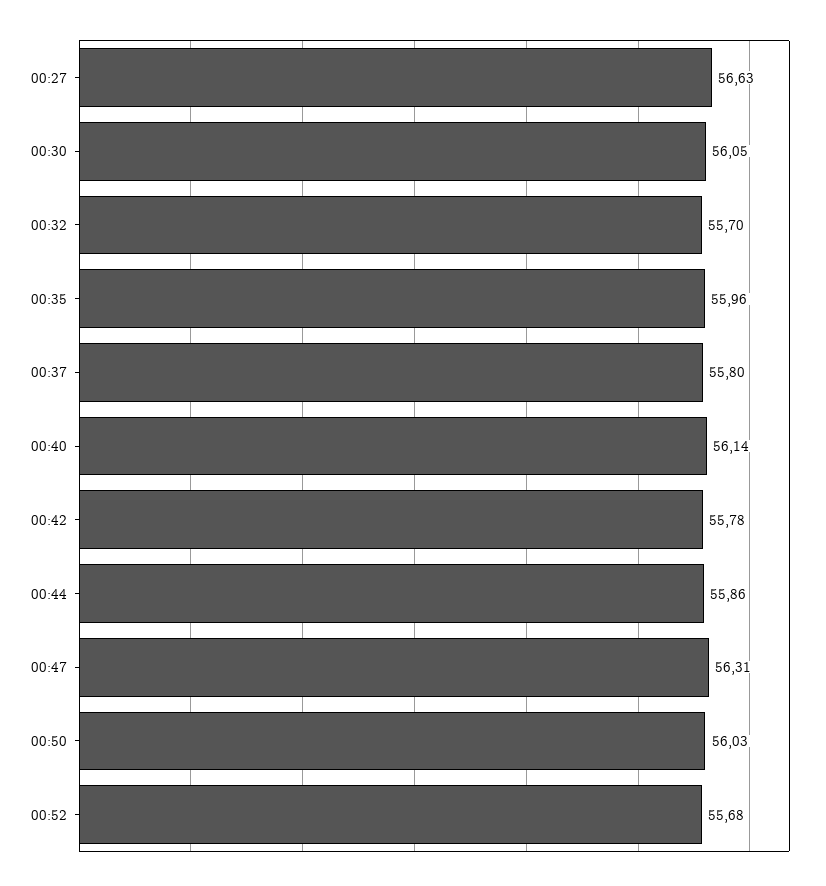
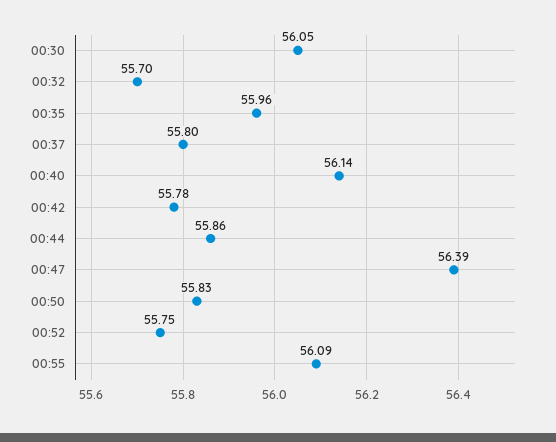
00:27: 56.63 -> none
00:47: 56.31 -> 56.39
00:50: 56.03 -> 55.83
00:52: 55.68 -> 55.75
00:55: none -> 56.09

